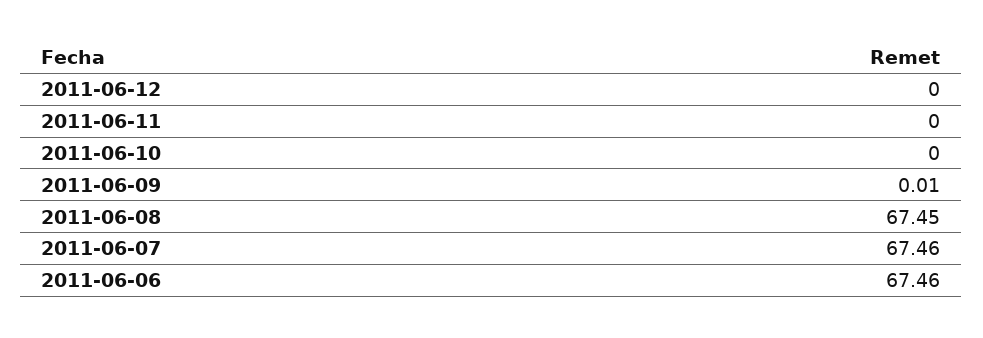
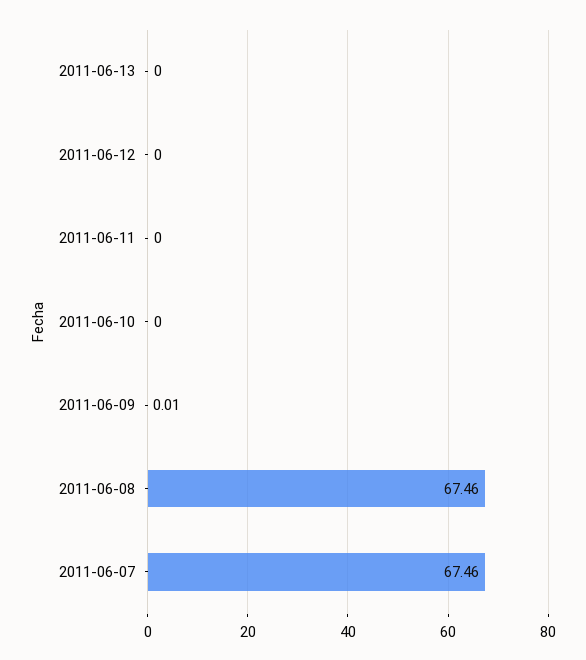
2011-06-08: 67.45 -> 67.46
2011-06-06: 67.46 -> none
2011-06-13: none -> 0

